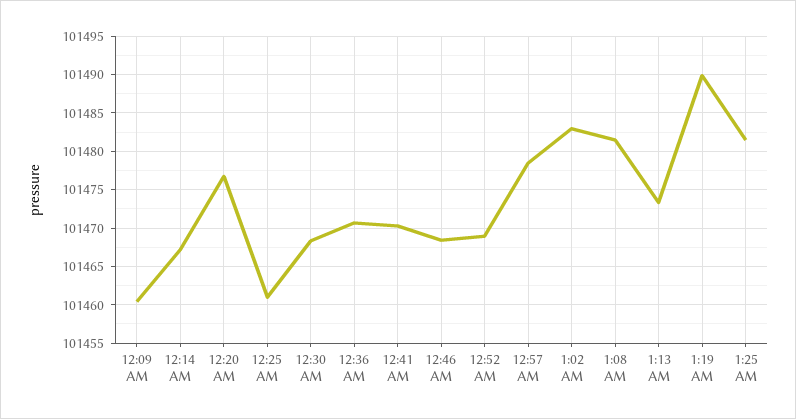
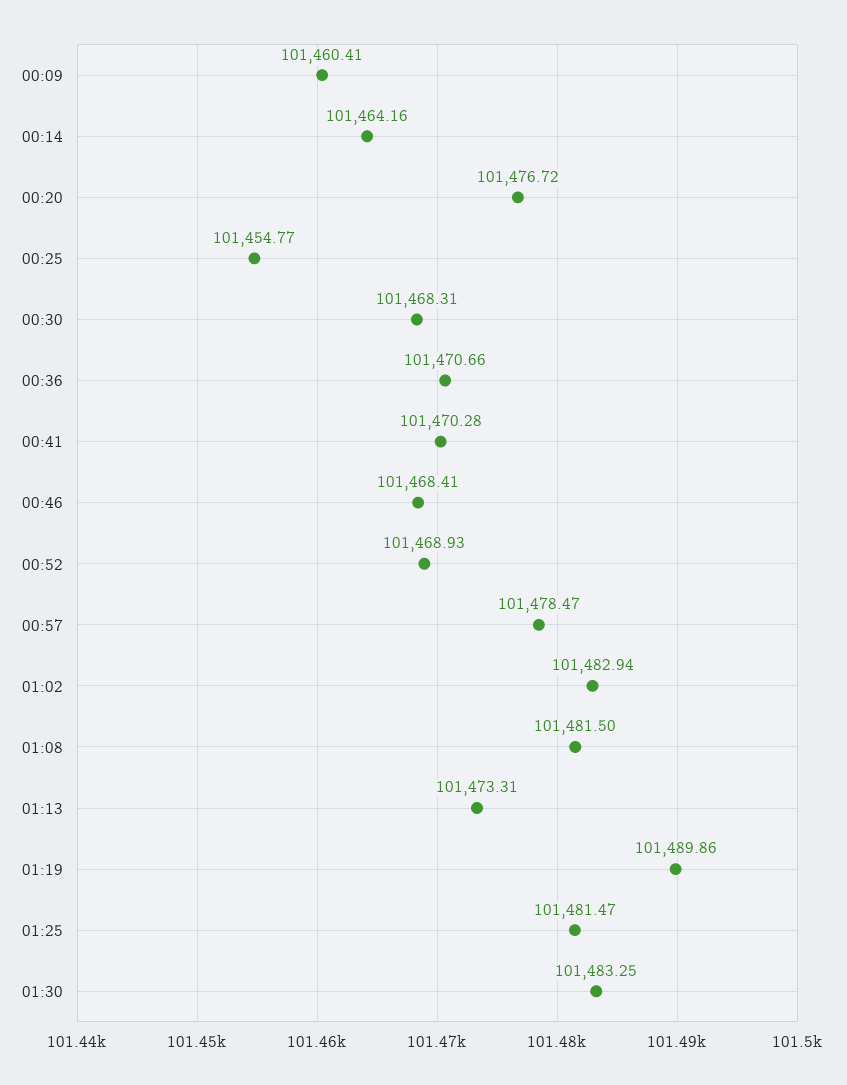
12:14 AM: 101467 -> 101464.16
12:25 AM: 101461 -> 101454.77
01:30: none -> 101483.25

